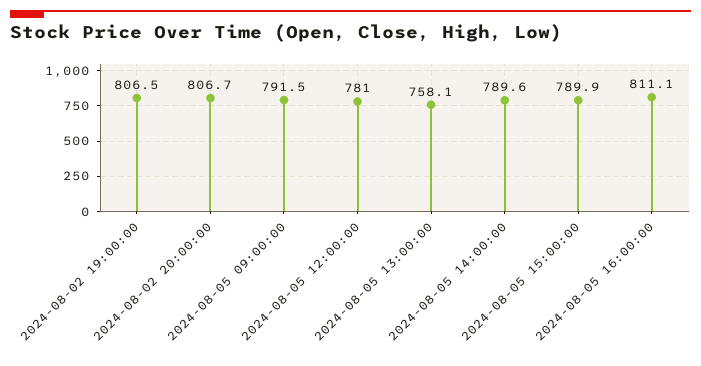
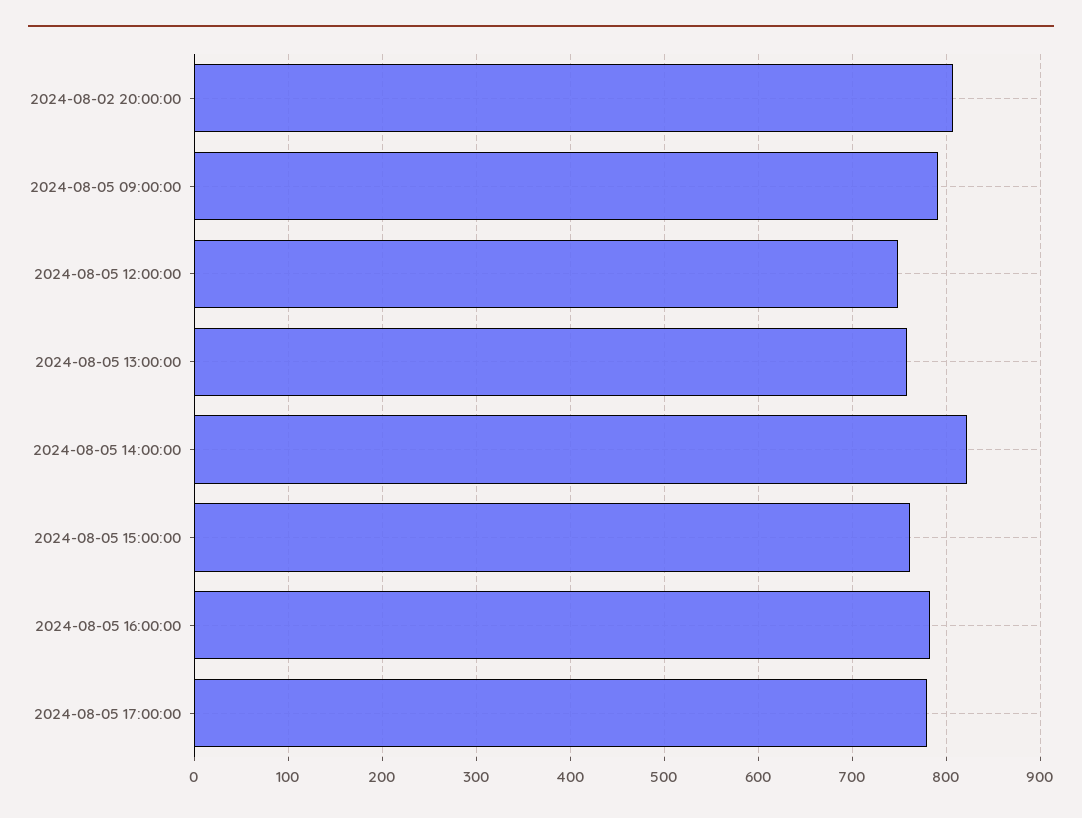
2024-08-02 19:00:00: 806.5 -> none
2024-08-05 12:00:00: 781 -> 750
2024-08-05 14:00:00: 789.6 -> 820
2024-08-05 15:00:00: 789.9 -> 760
2024-08-05 16:00:00: 811.1 -> 780
2024-08-05 17:00:00: none -> 780

